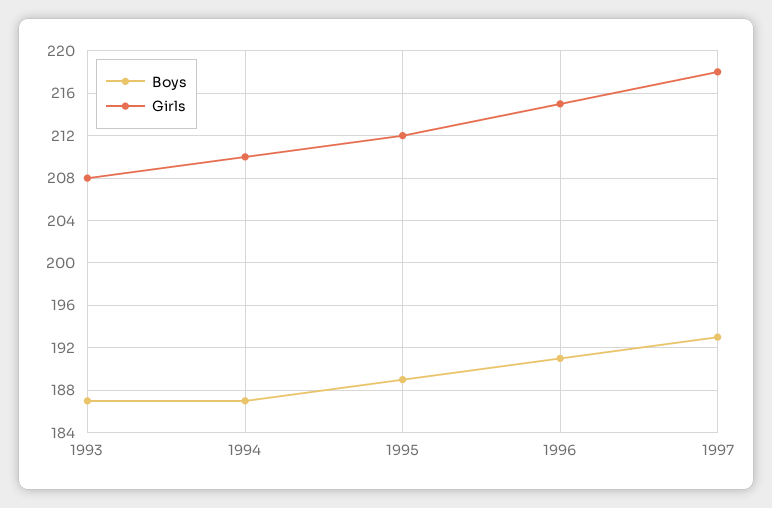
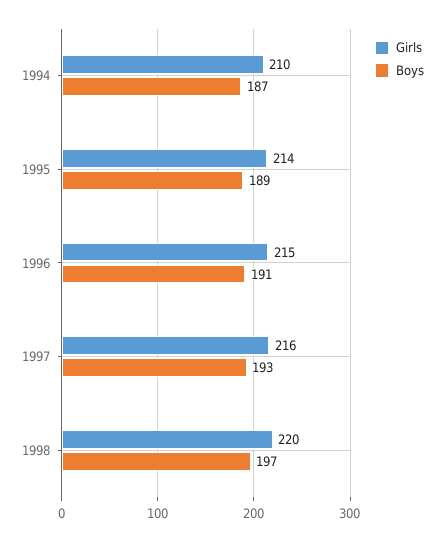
Boys, 1993: 187 -> none
Girls, 1993: 208 -> none
Girls, 1995: 212 -> 214
Girls, 1997: 218 -> 216
Girls, 1998: none -> 220
Boys, 1998: none -> 197

